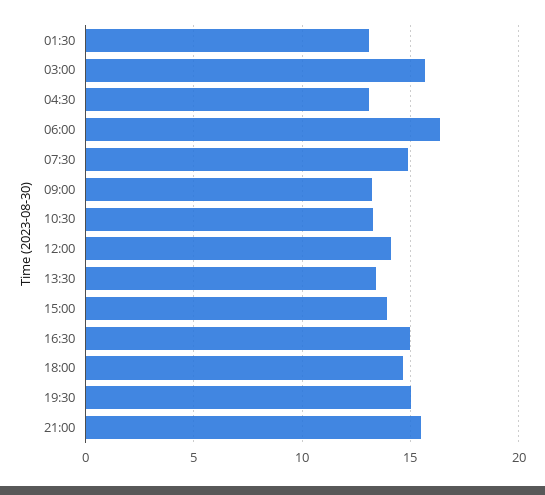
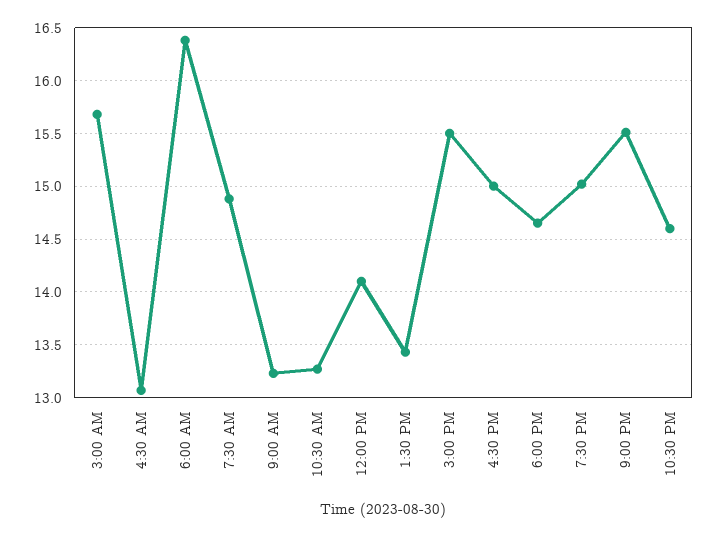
01:30: 13 -> none
15:00: 14 -> 15.5
10:30 PM: none -> 14.6

